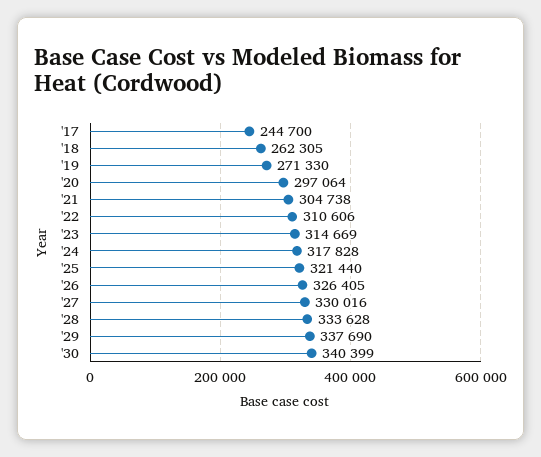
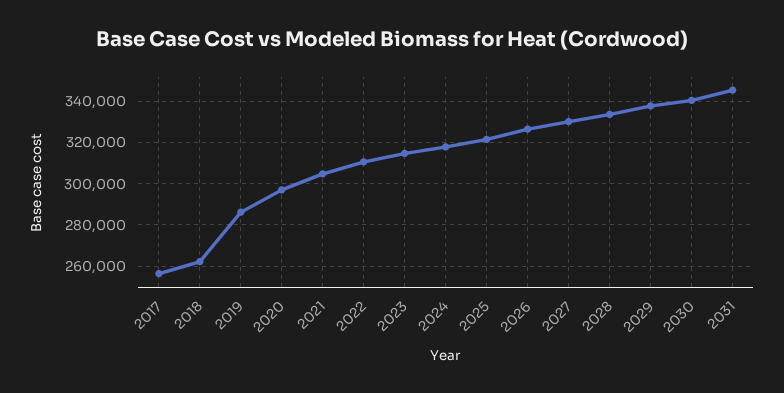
'17: 244700 -> 255000
'19: 271330 -> 285000
2031: none -> 345000

